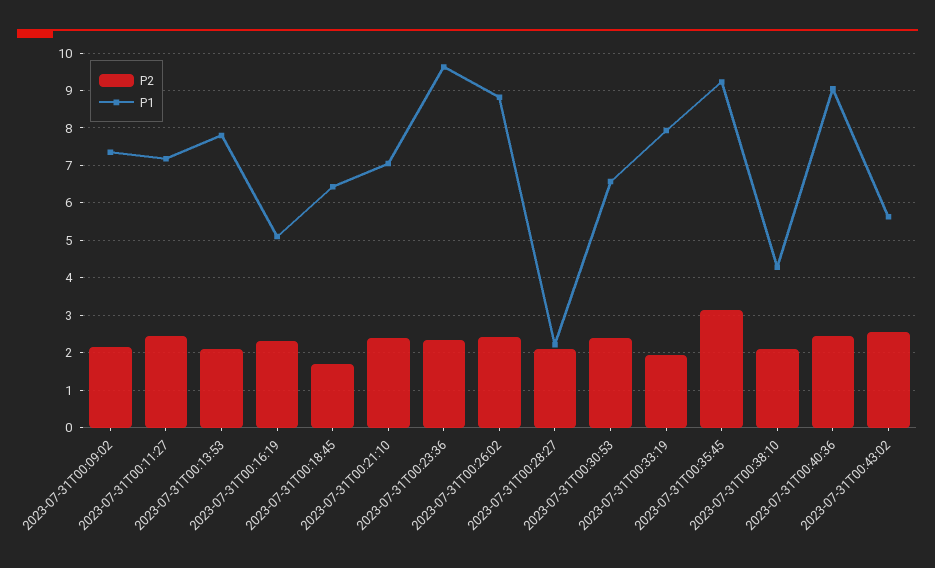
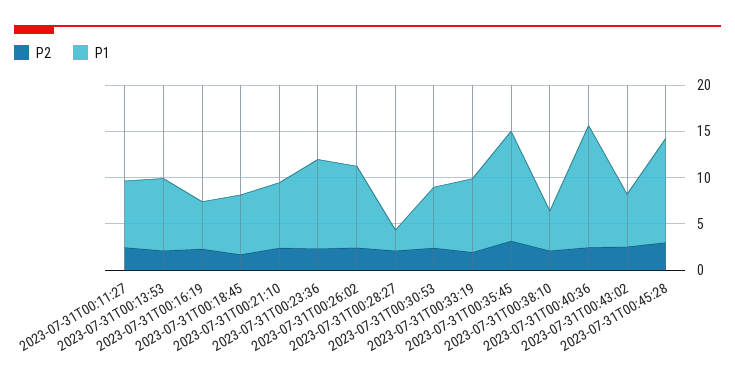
P2, 2023-07-31T00:09:02: 2.2 -> none
P1, 2023-07-31T00:09:02: 7.4 -> none
P1, 2023-07-31T00:35:45: 9.2 -> 12
P1, 2023-07-31T00:40:36: 9 -> 13
P2, 2023-07-31T00:45:28: none -> 3
P1, 2023-07-31T00:45:28: none -> 11

